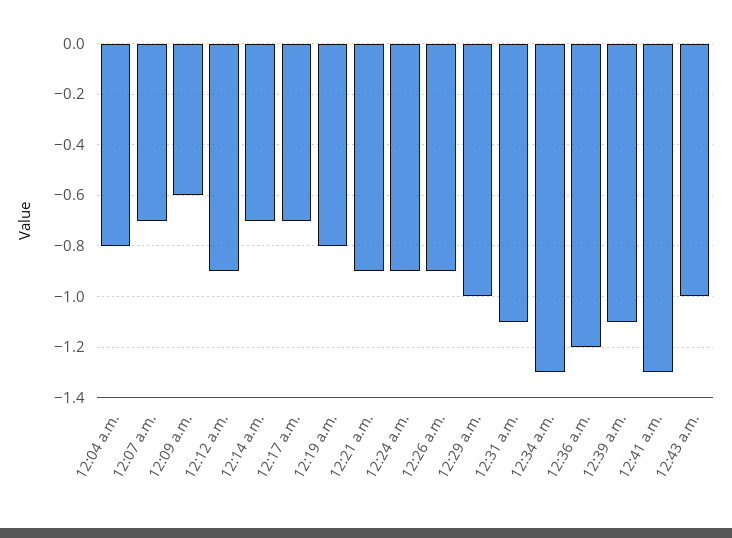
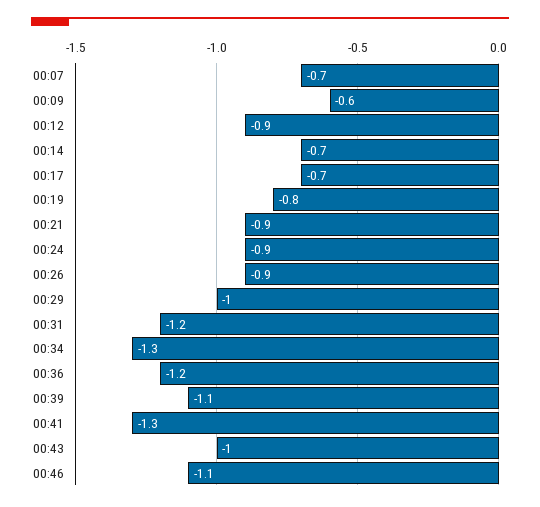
12:04 a.m.: -0.8 -> none
12:31 a.m.: -1.1 -> -1.2
00:46: none -> -1.1

